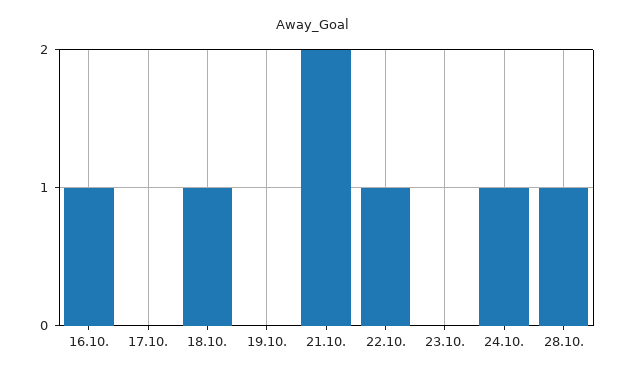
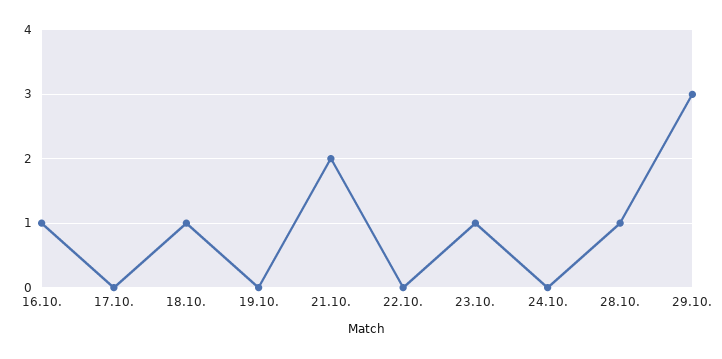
22.10.: 1 -> 0
23.10.: 0 -> 1
24.10.: 1 -> 0
29.10.: none -> 3

